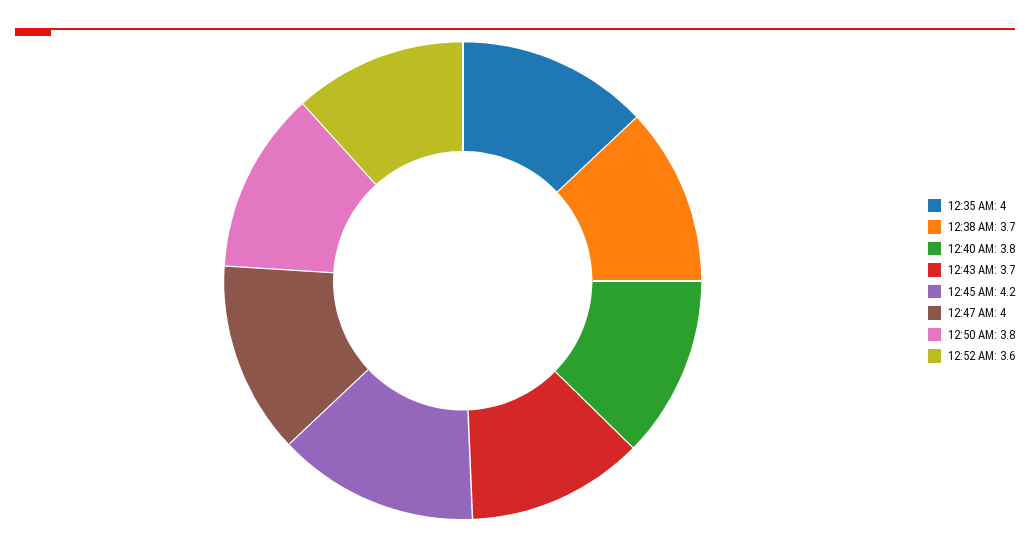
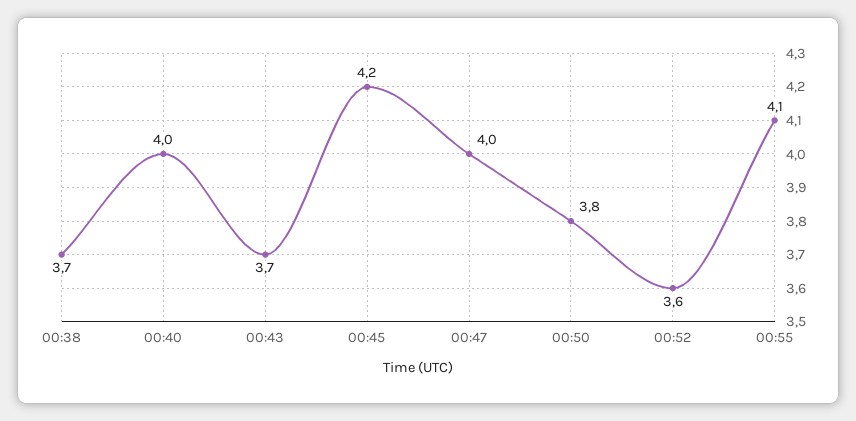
12:35 AM: 4 -> none
12:40 AM: 3.8 -> 4
00:55: none -> 4.1

